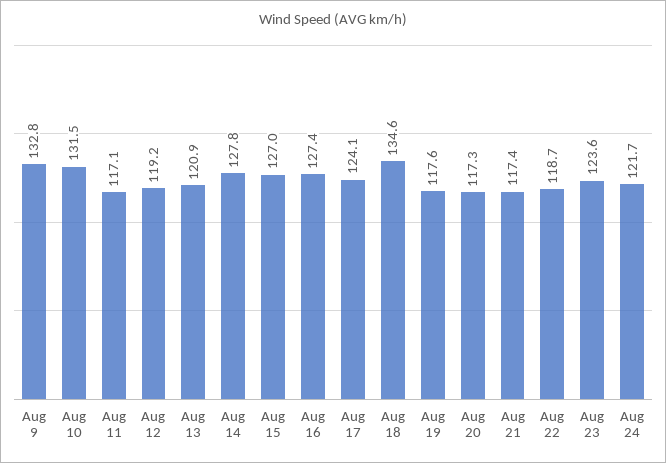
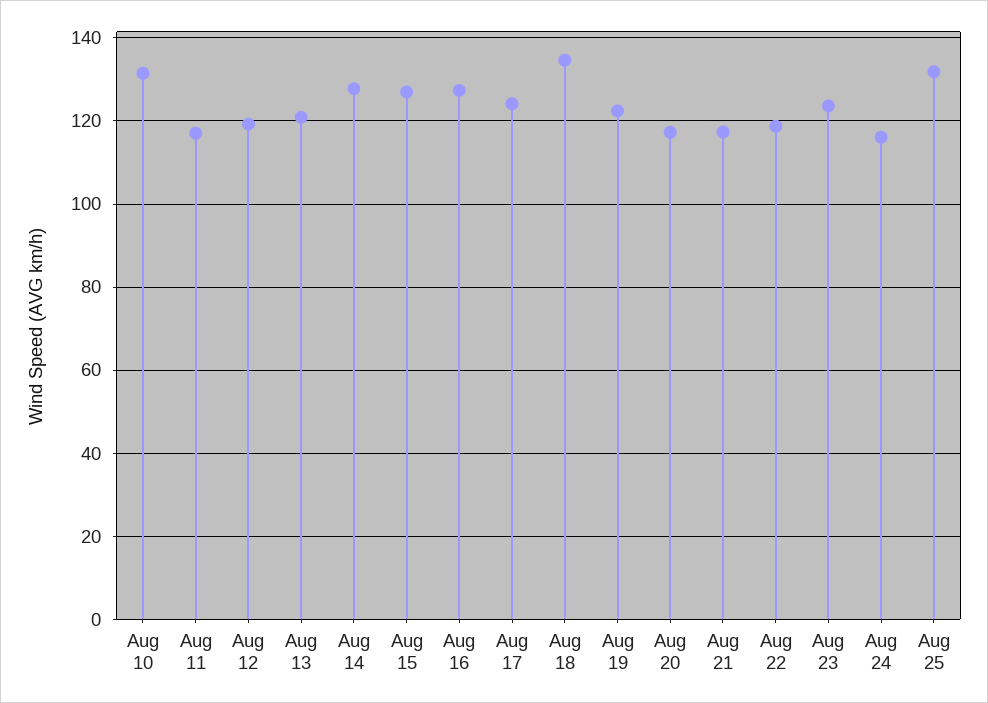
Aug 9: 132.8 -> none
Aug 19: 117.6 -> 122
Aug 24: 121.7 -> 116
Aug 25: none -> 132

